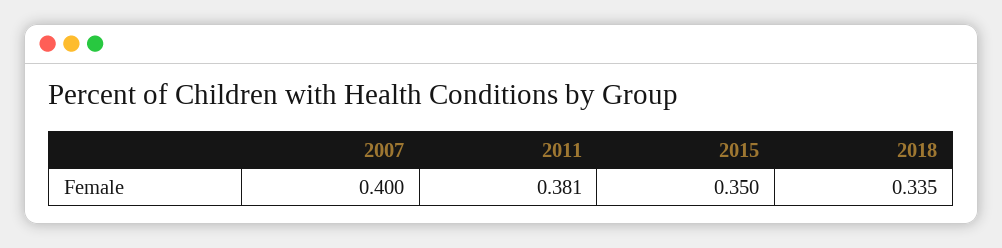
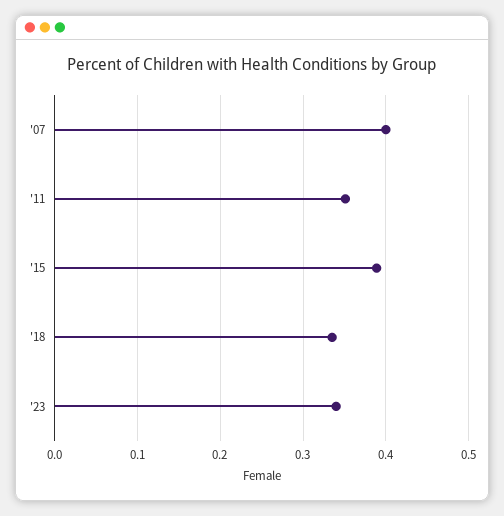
2011: 0.381 -> 0.35
2015: 0.35 -> 0.39
'23: none -> 0.34

